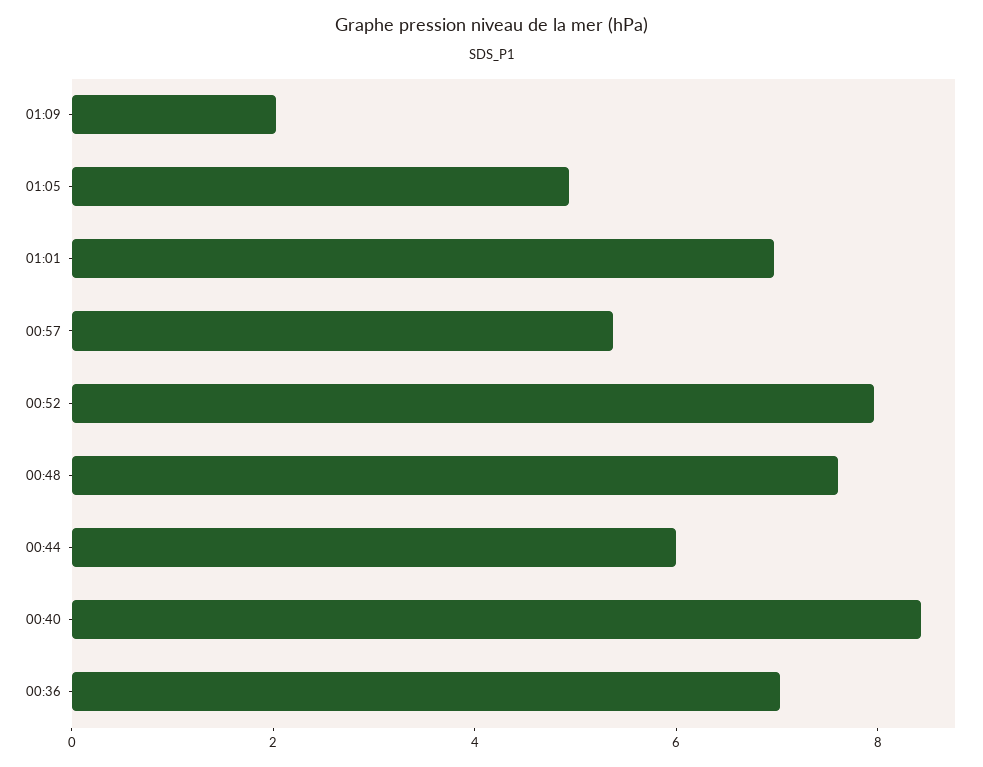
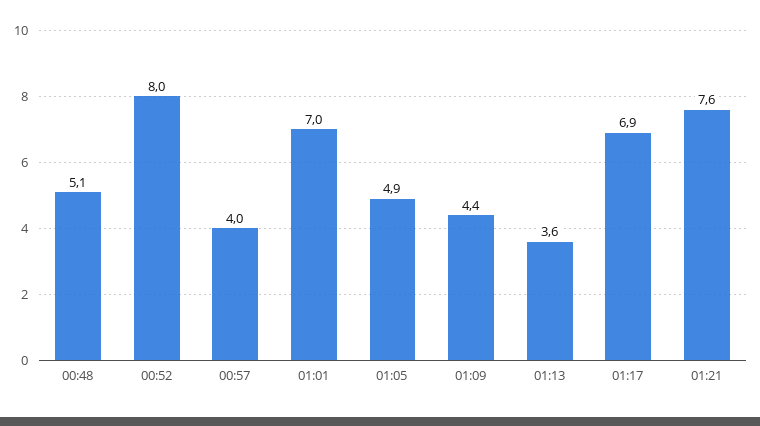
01:09: 2 -> 4.4
00:57: 5.5 -> 4
00:48: 7.5 -> 5.1
00:44: 6 -> none
00:40: 8.5 -> none
00:36: 7 -> none
01:13: none -> 3.6
01:17: none -> 6.9
01:21: none -> 7.6

